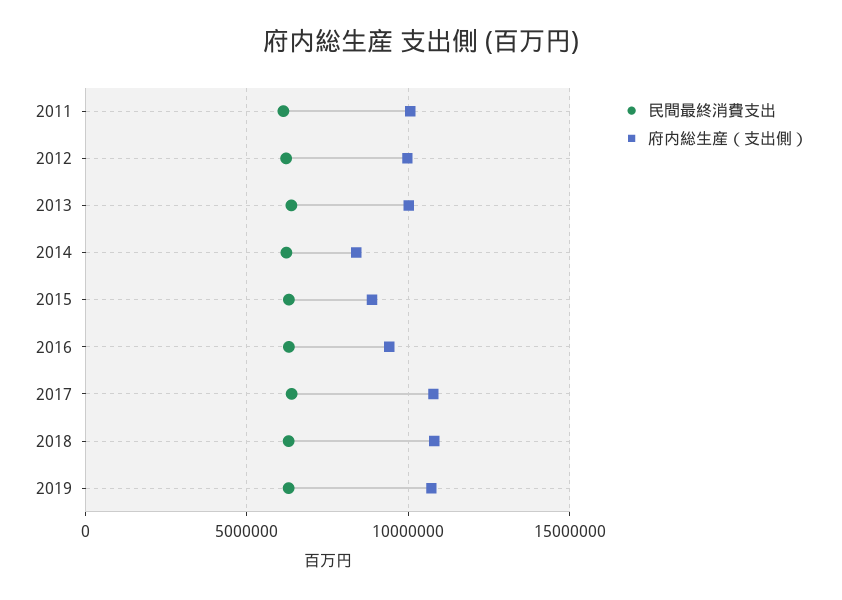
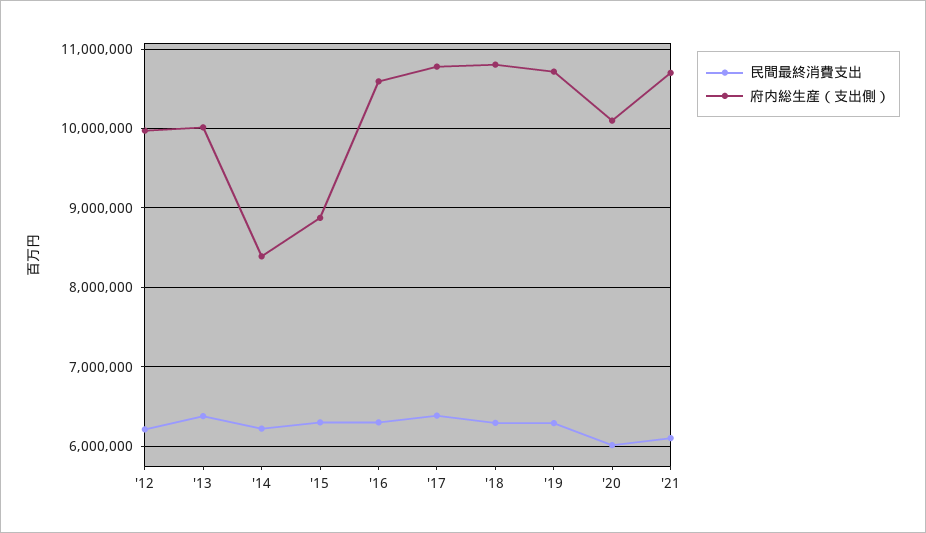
民間最終消費支出, 2011: 6000000 -> none
府内総生産（支出側）, 2011: 10000000 -> none
府内総生産（支出側）, 2016: 9500000 -> 10600000
民間最終消費支出, '20: none -> 6000000
府内総生産（支出側）, '20: none -> 10100000
民間最終消費支出, '21: none -> 6100000
府内総生産（支出側）, '21: none -> 10700000

